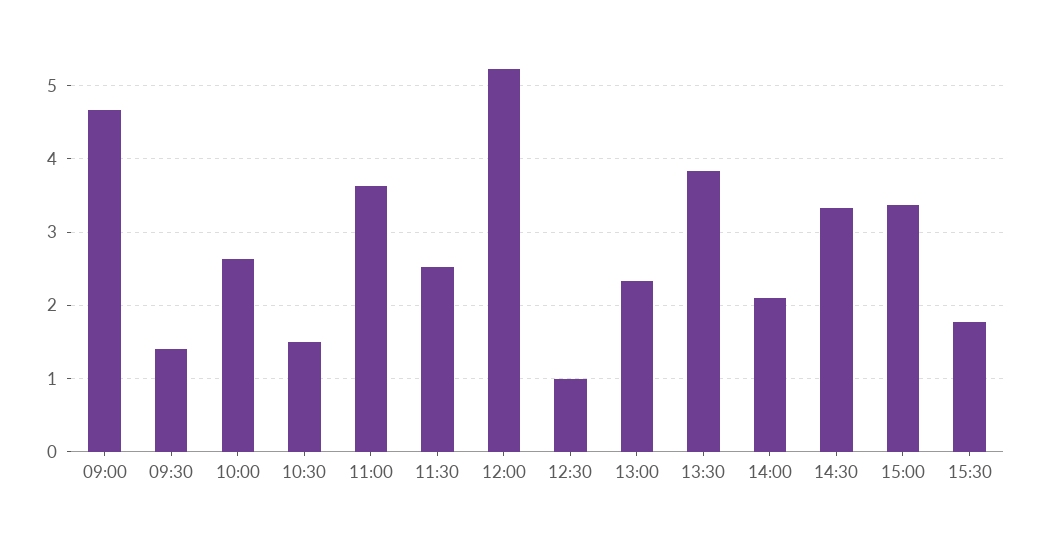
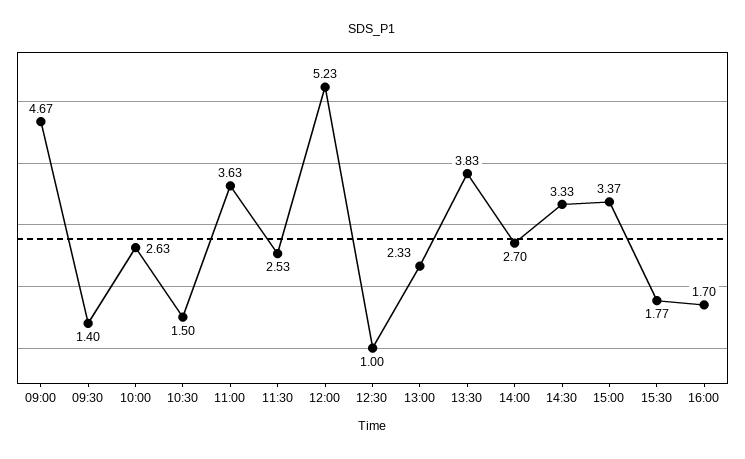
14:00: 2.1 -> 2.7
16:00: none -> 1.7

